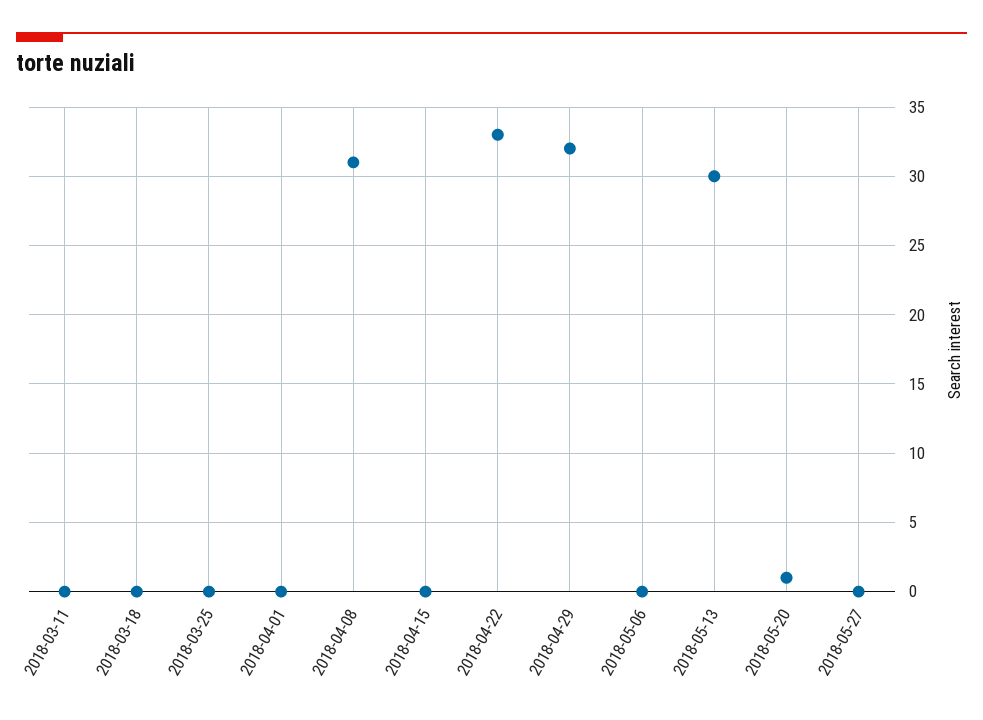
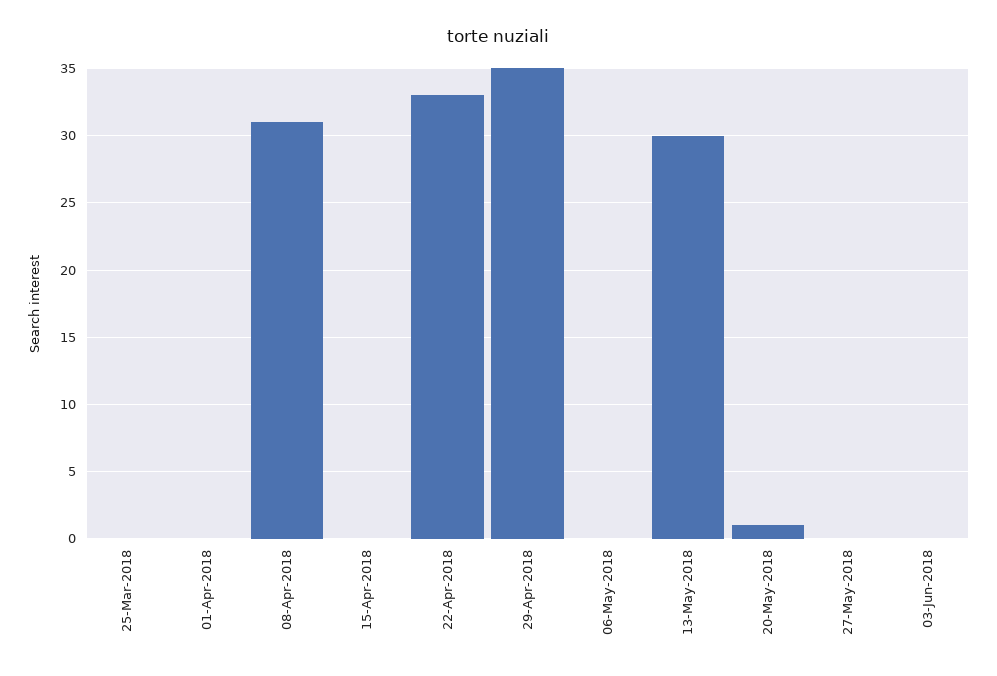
2018-03-11: 0 -> none
2018-03-18: 0 -> none
2018-04-29: 32 -> 35
03-Jun-2018: none -> 0

